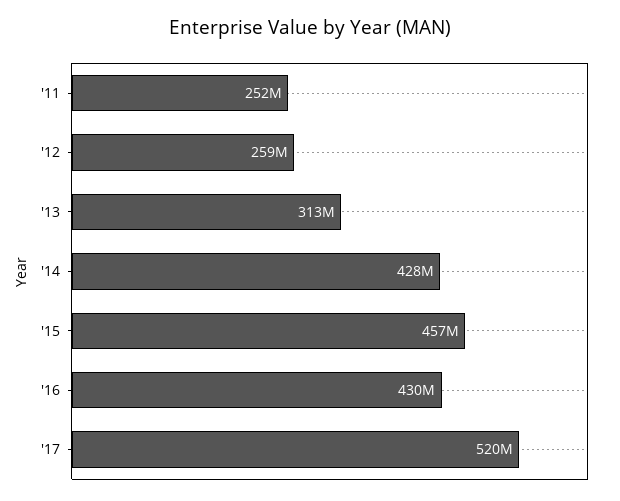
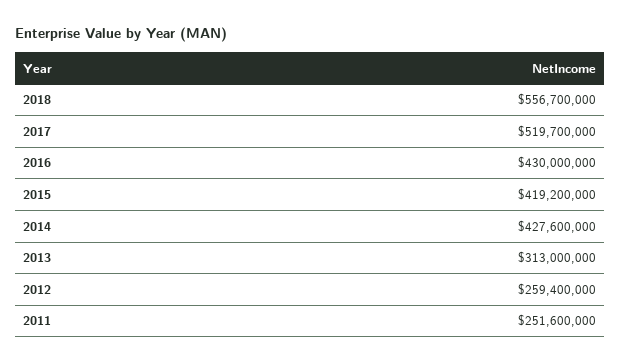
'15: 457000000 -> 419200000
2018: none -> 556700000

